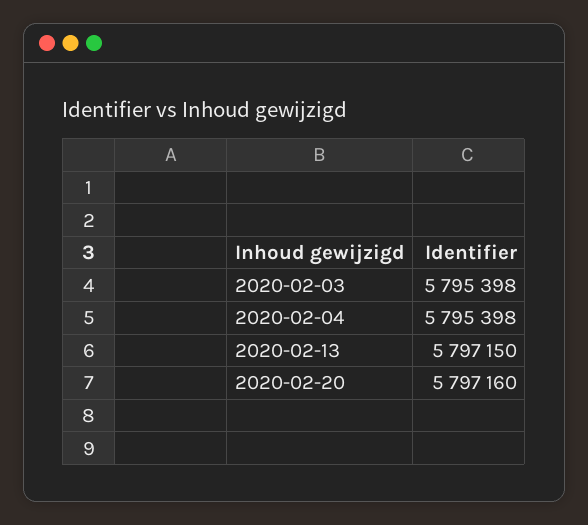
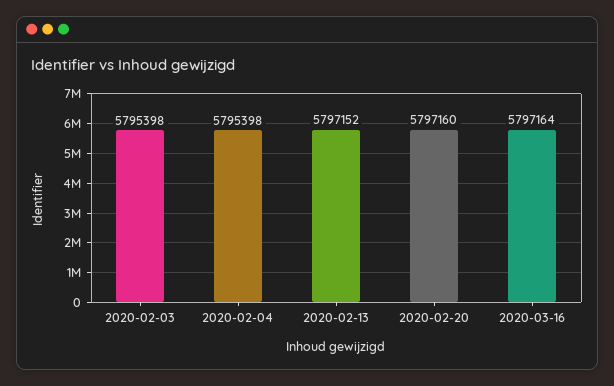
2020-02-13: 5797150 -> 5797152
2020-03-16: none -> 5797164

